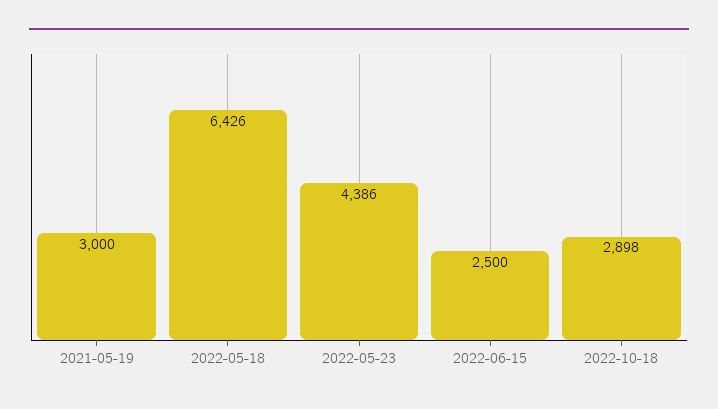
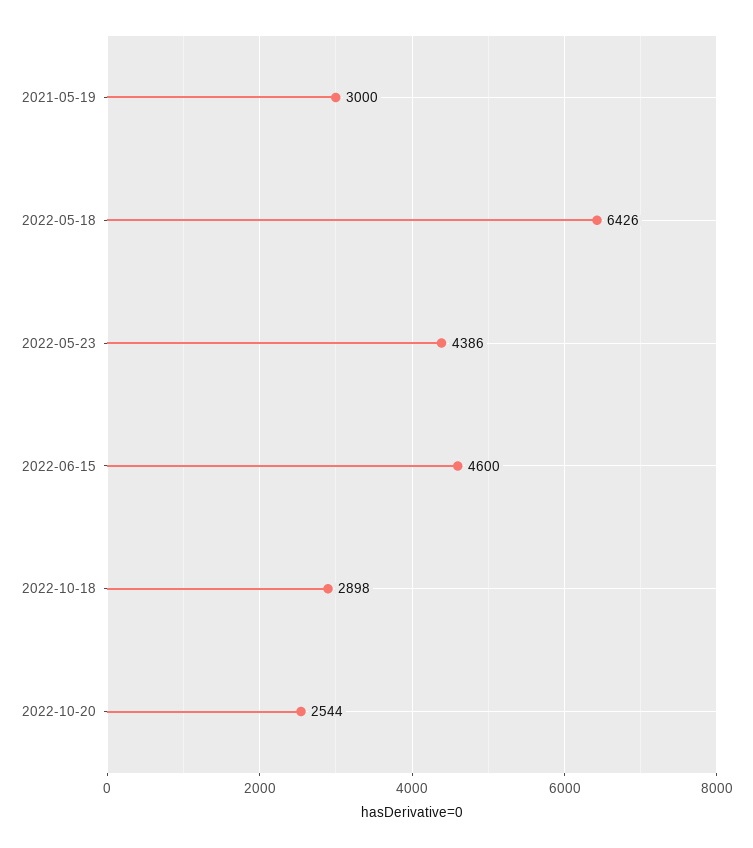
2022-06-15: 2500 -> 4600
2022-10-20: none -> 2544

